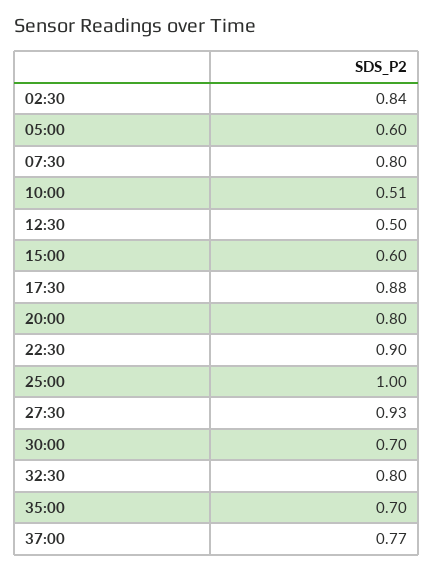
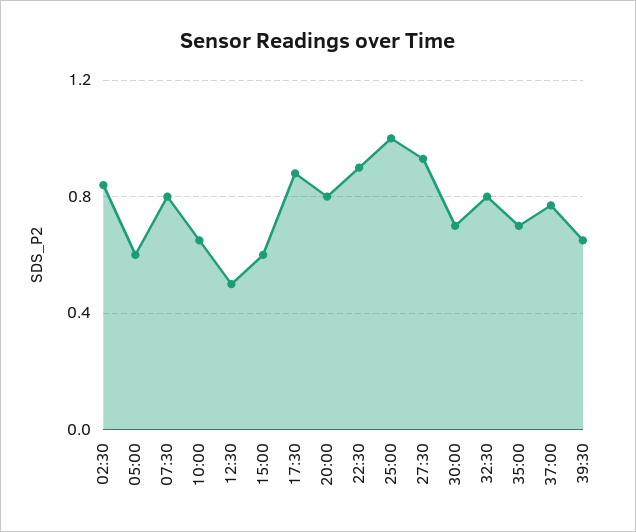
10:00: 0.51 -> 0.65
39:30: none -> 0.65

